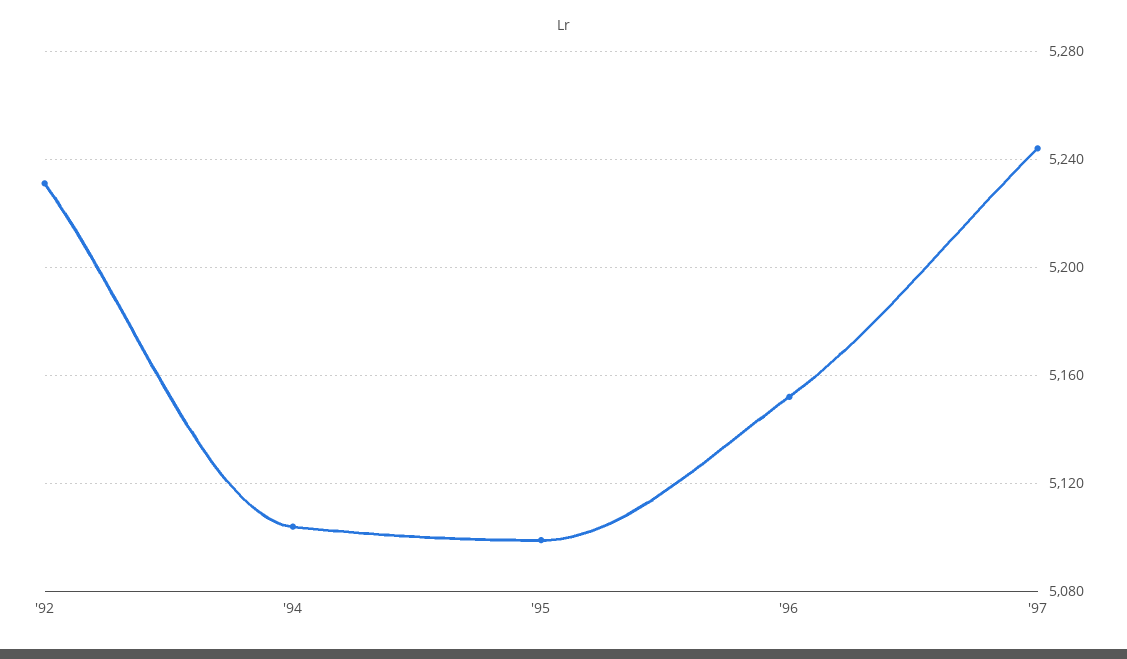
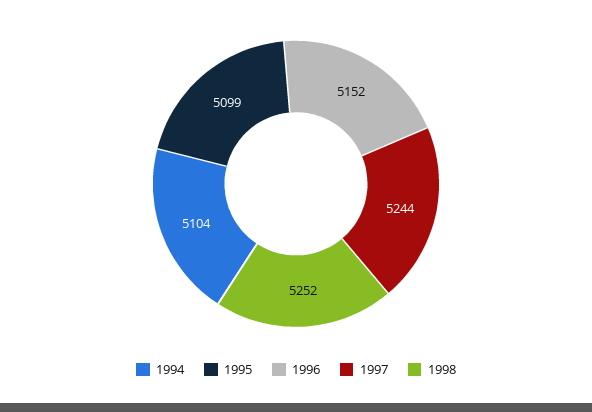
'92: 5230 -> none
1998: none -> 5252

